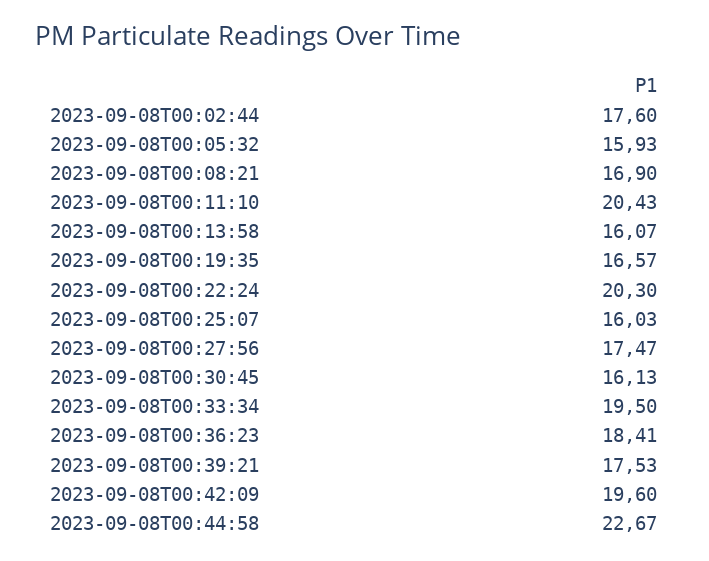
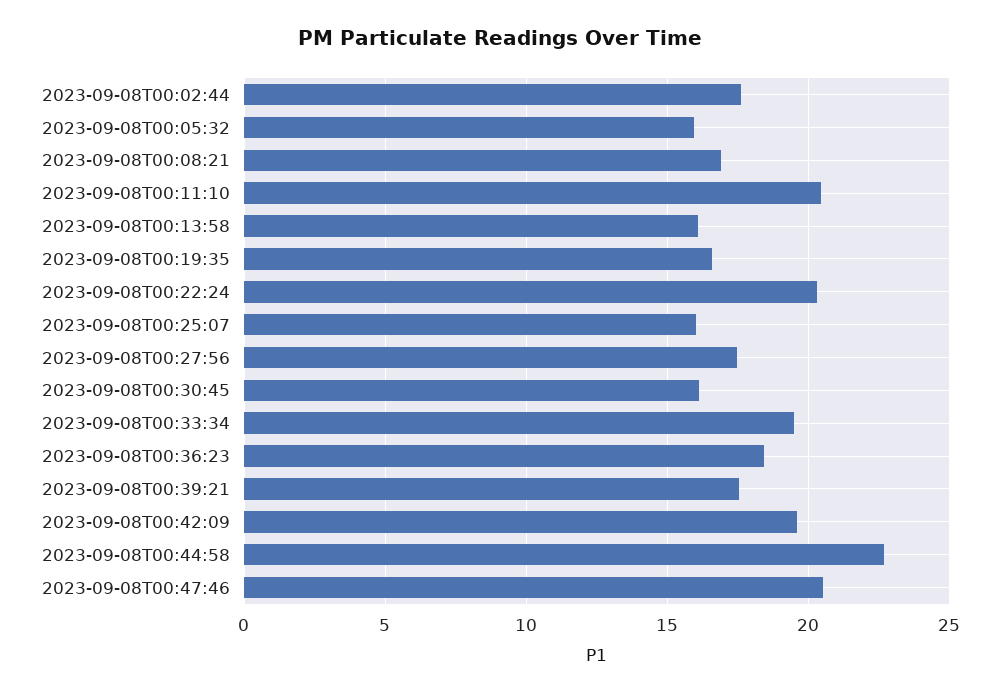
2023-09-08T00:47:46: none -> 20.5

